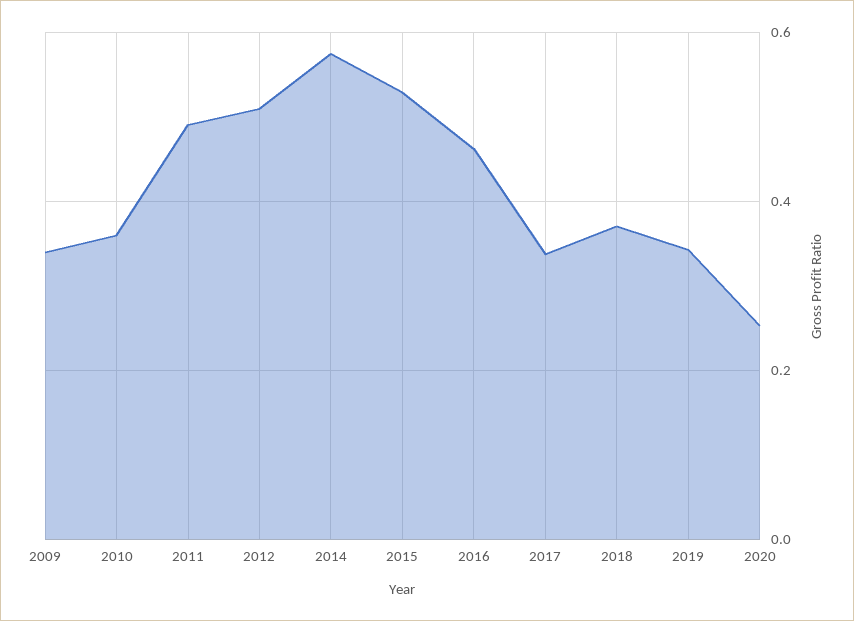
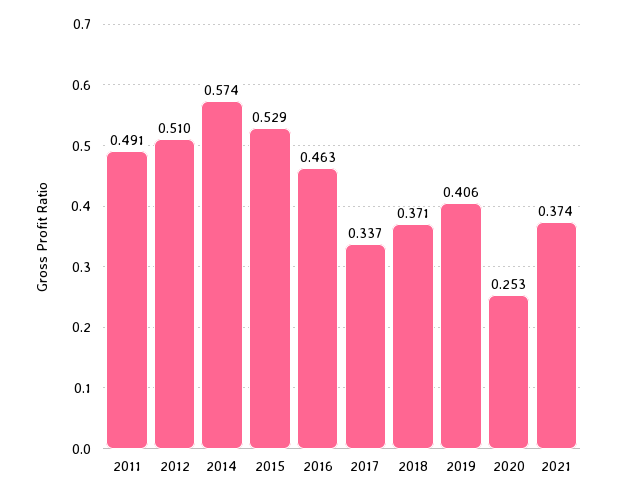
2009: 0.34 -> none
2010: 0.36 -> none
2019: 0.34 -> 0.406
2021: none -> 0.374

